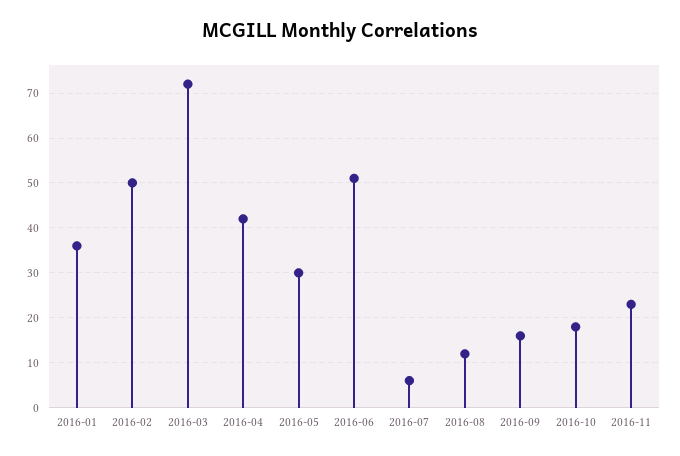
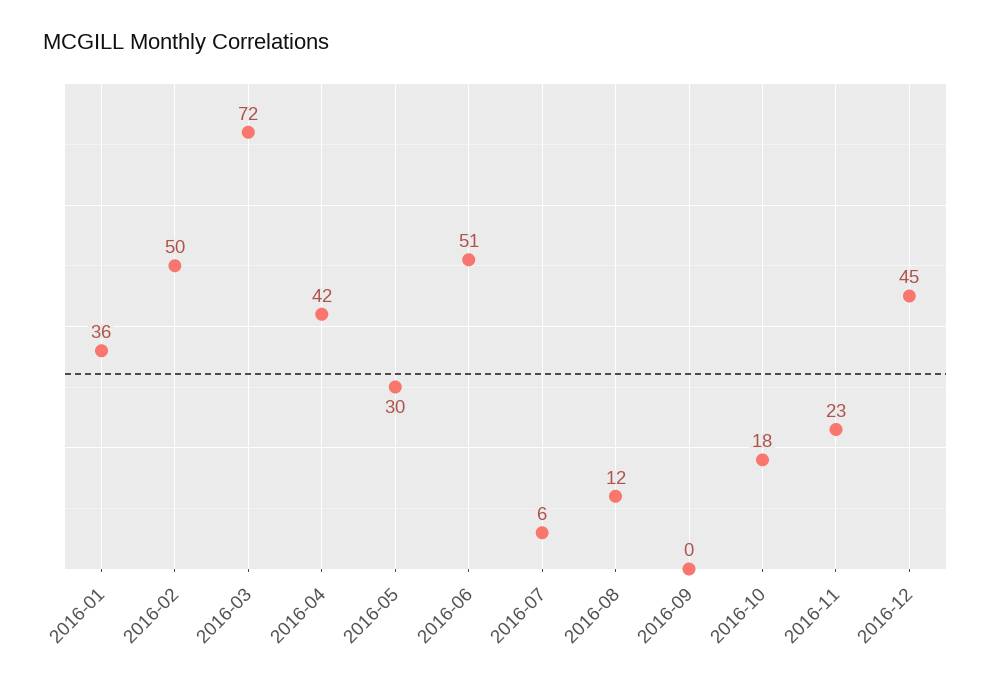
2016-09: 15 -> 0
2016-12: none -> 45

